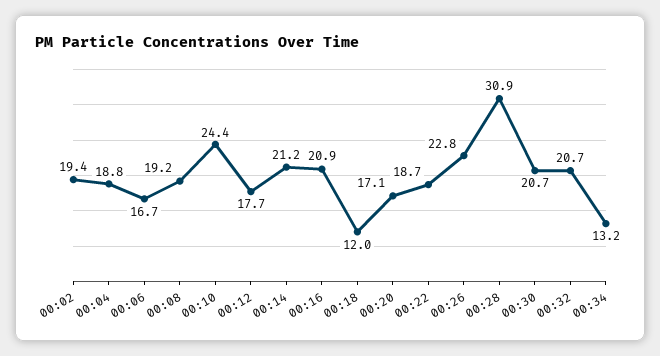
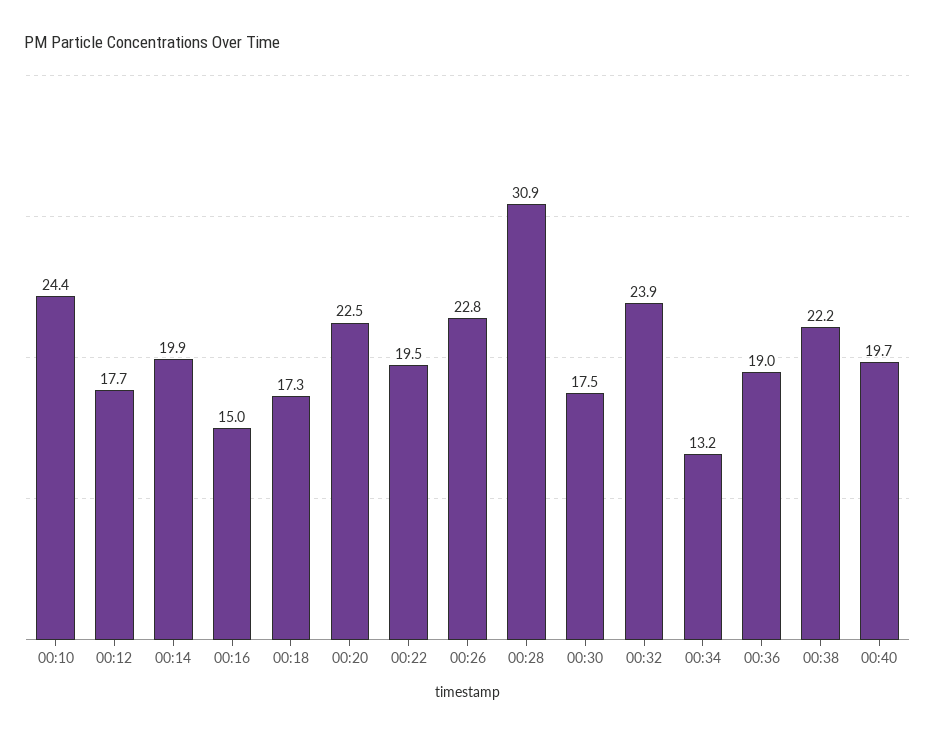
00:02: 19.4 -> none
00:04: 18.8 -> none
00:06: 16.7 -> none
00:08: 19.2 -> none
00:14: 21.2 -> 19.9
00:16: 20.9 -> 15
00:18: 12 -> 17.3
00:20: 17.1 -> 22.5
00:22: 18.7 -> 19.5
00:30: 20.7 -> 17.5
00:32: 20.7 -> 23.9
00:36: none -> 19
00:38: none -> 22.2
00:40: none -> 19.7

